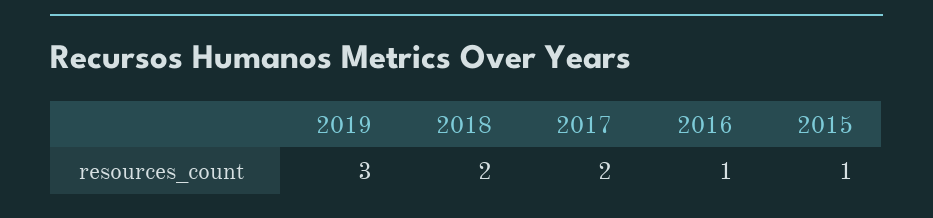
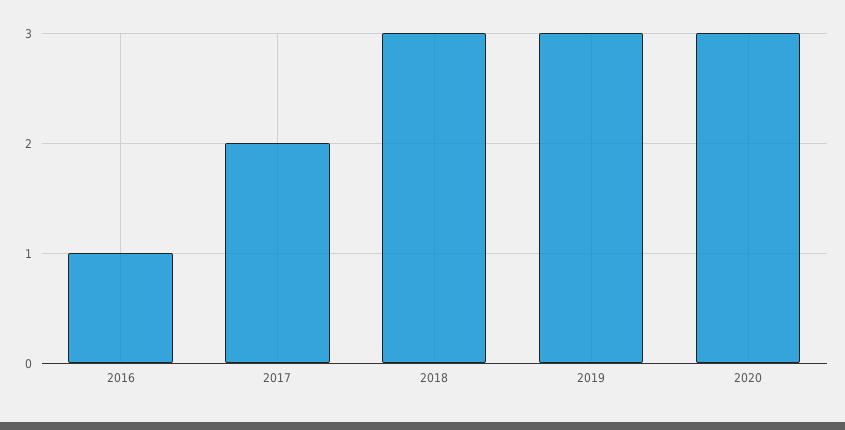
2018: 2 -> 3
2015: 1 -> none
2020: none -> 3

